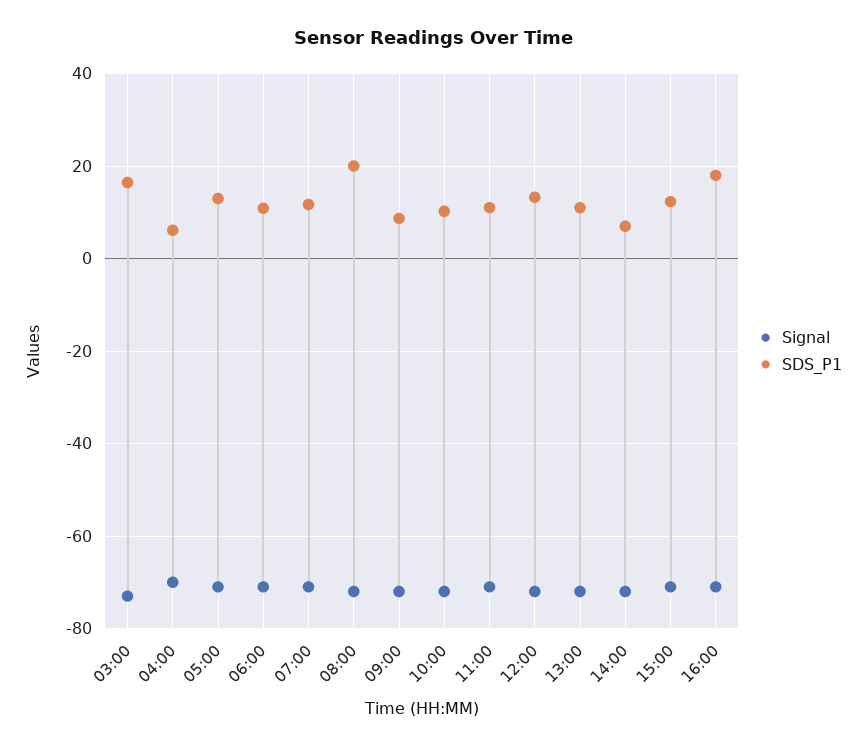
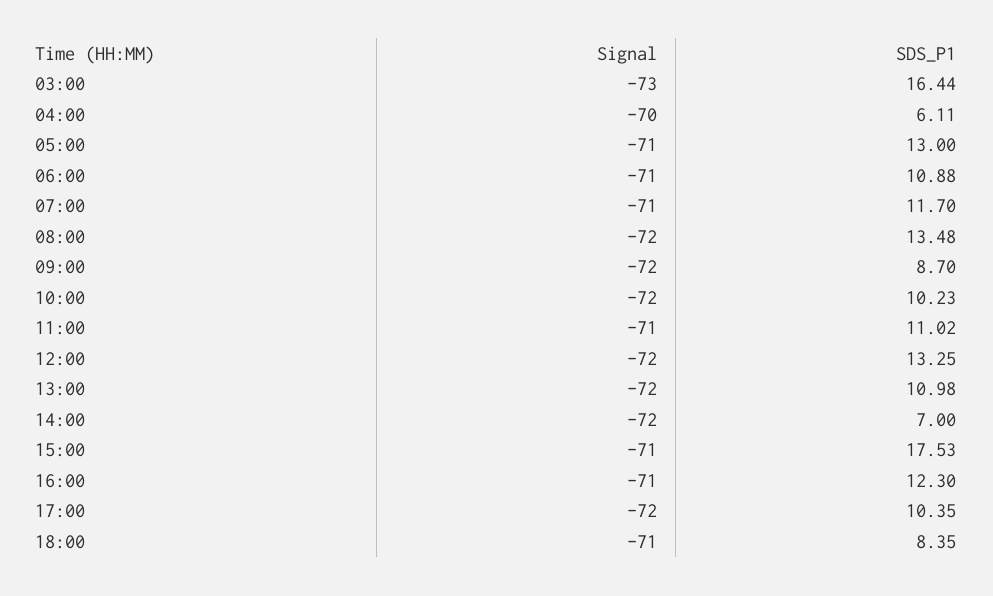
SDS_P1, 08:00: 20 -> 13.48
SDS_P1, 15:00: 12 -> 17.53
SDS_P1, 16:00: 18 -> 12.3
Signal, 17:00: none -> -72
SDS_P1, 17:00: none -> 10.35
Signal, 18:00: none -> -71
SDS_P1, 18:00: none -> 8.35

